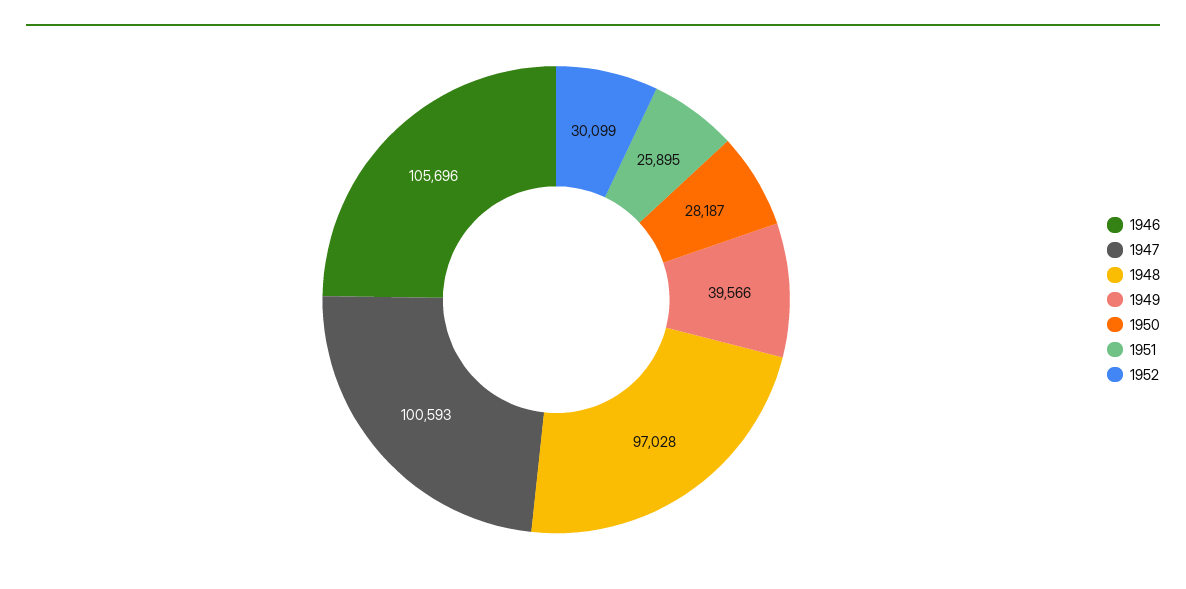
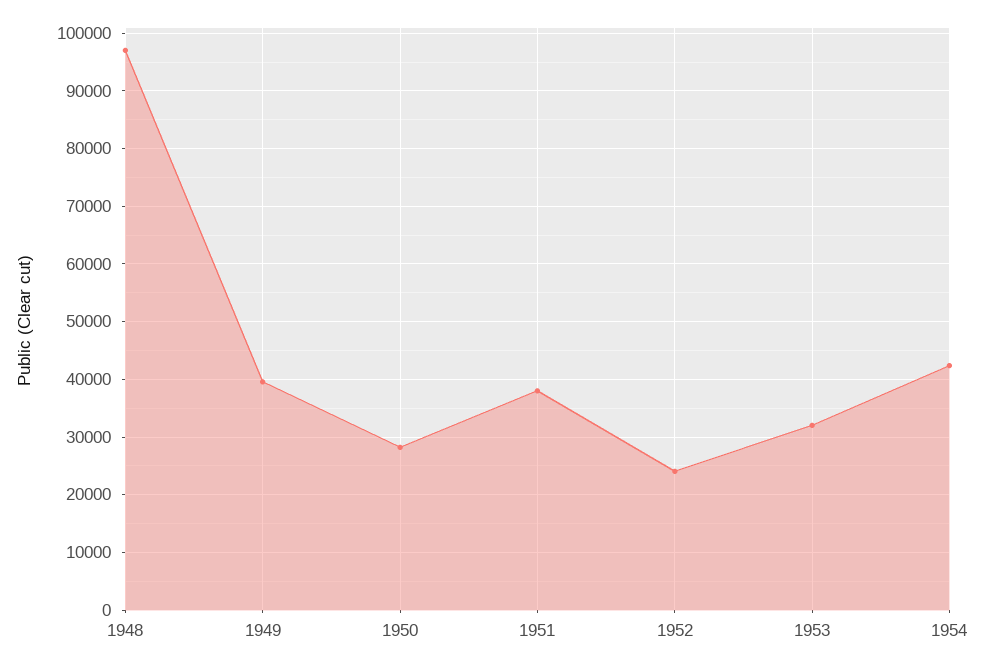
1946: 105696 -> none
1947: 100593 -> none
1951: 25895 -> 38000
1952: 30099 -> 24000
1953: none -> 32000
1954: none -> 42000

